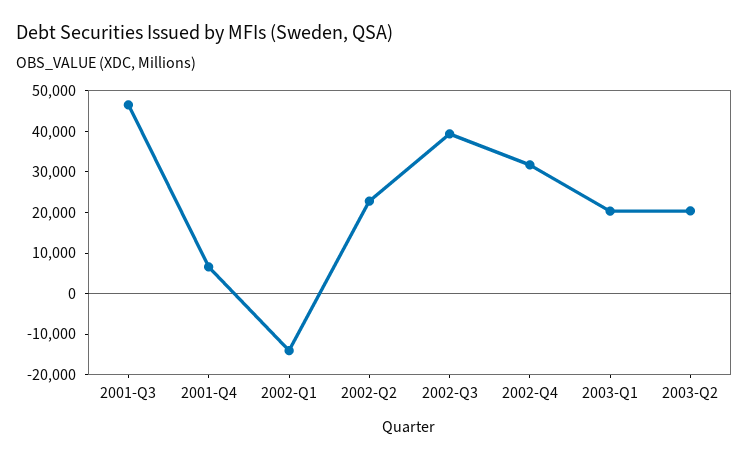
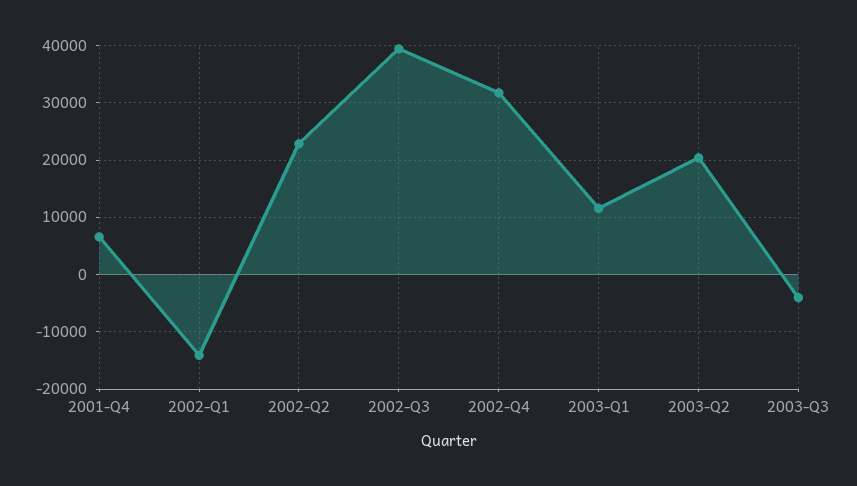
2001-Q3: 46000 -> none
2003-Q1: 20000 -> 12000
2003-Q3: none -> -4000

